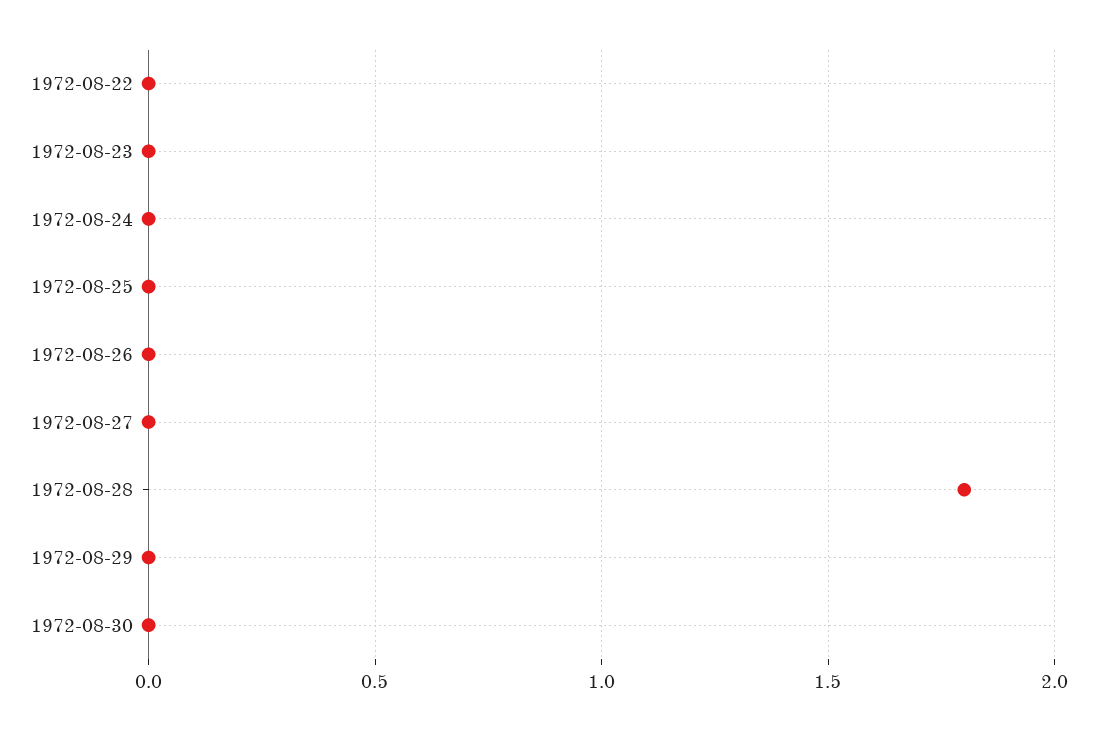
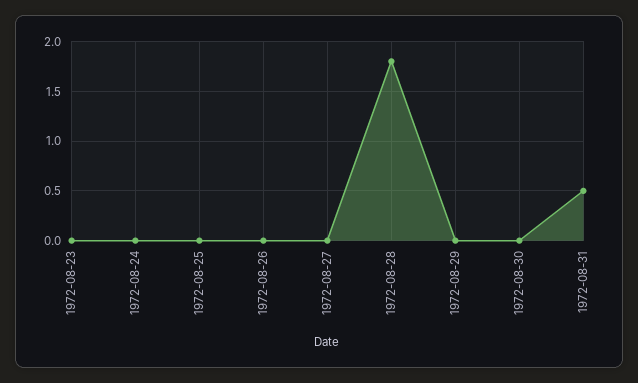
1972-08-22: 0 -> none
1972-08-31: none -> 0.5

